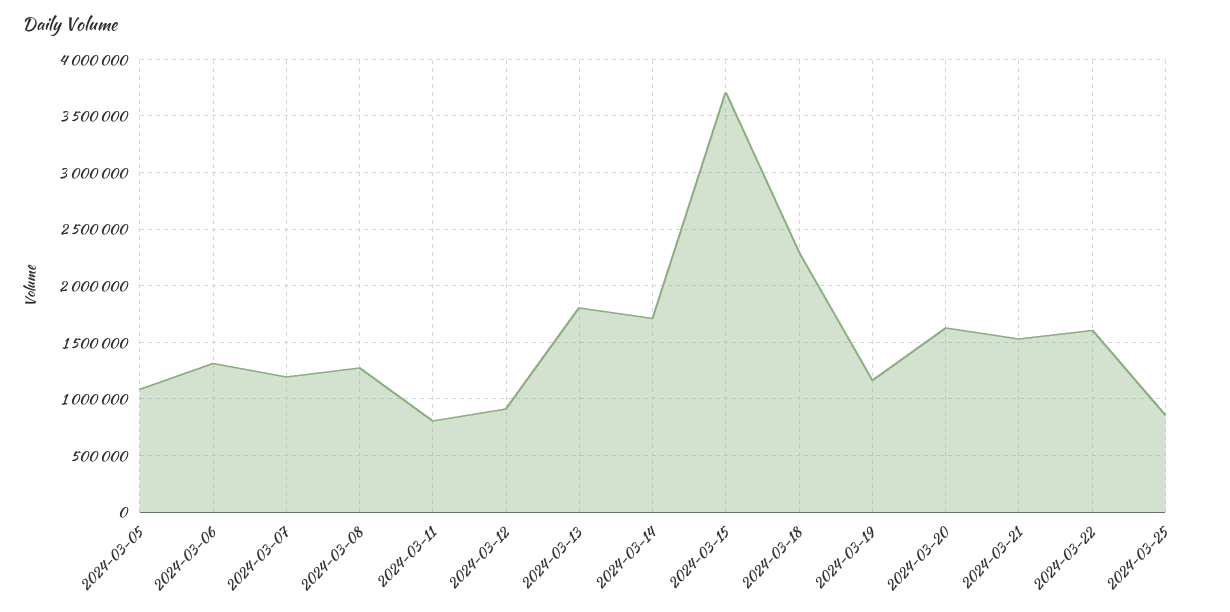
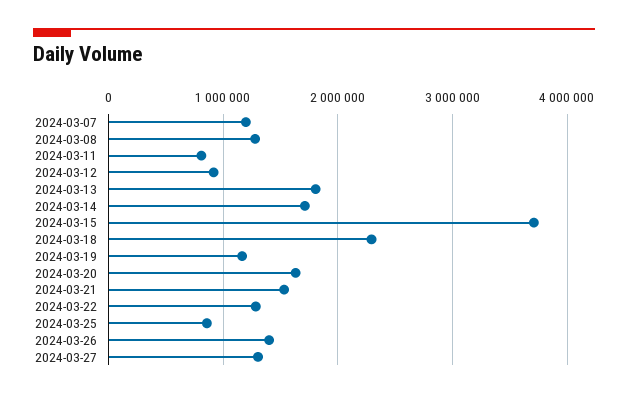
2024-03-05: 1100000 -> none
2024-03-06: 1300000 -> none
2024-03-22: 1600000 -> 1300000
2024-03-26: none -> 1400000
2024-03-27: none -> 1300000

